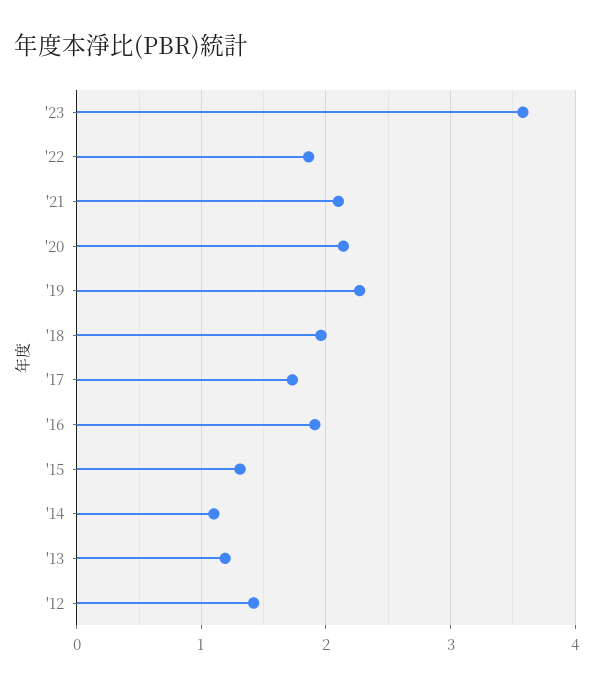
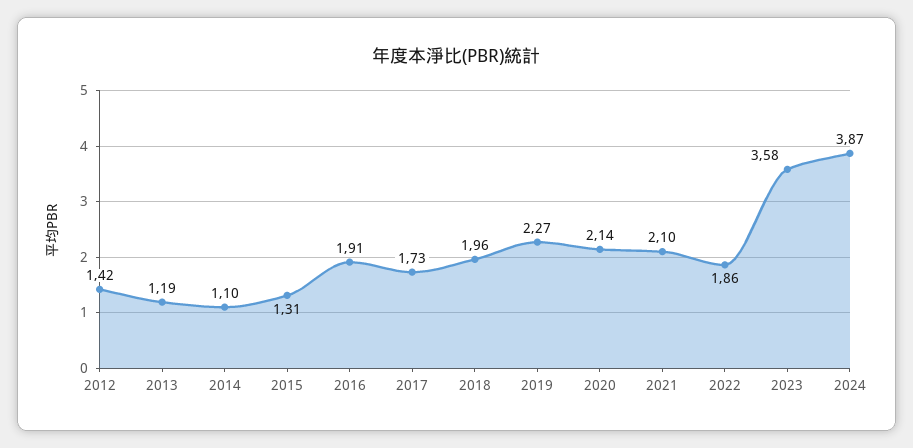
2024: none -> 3.87

